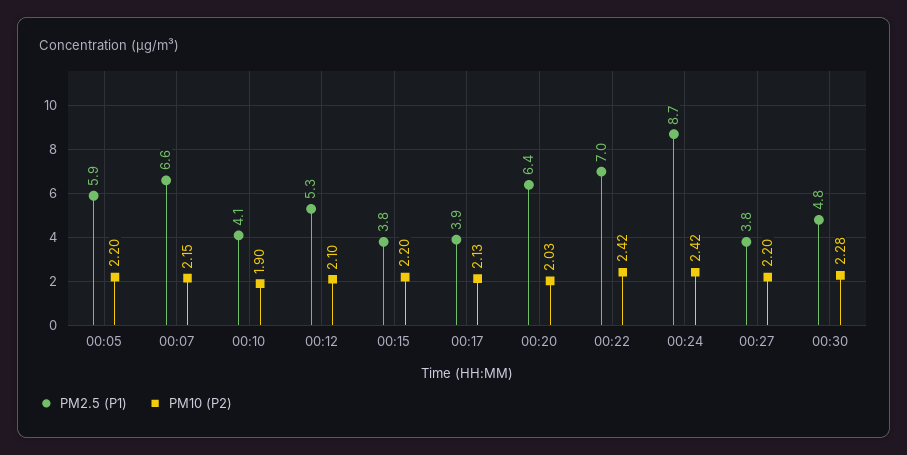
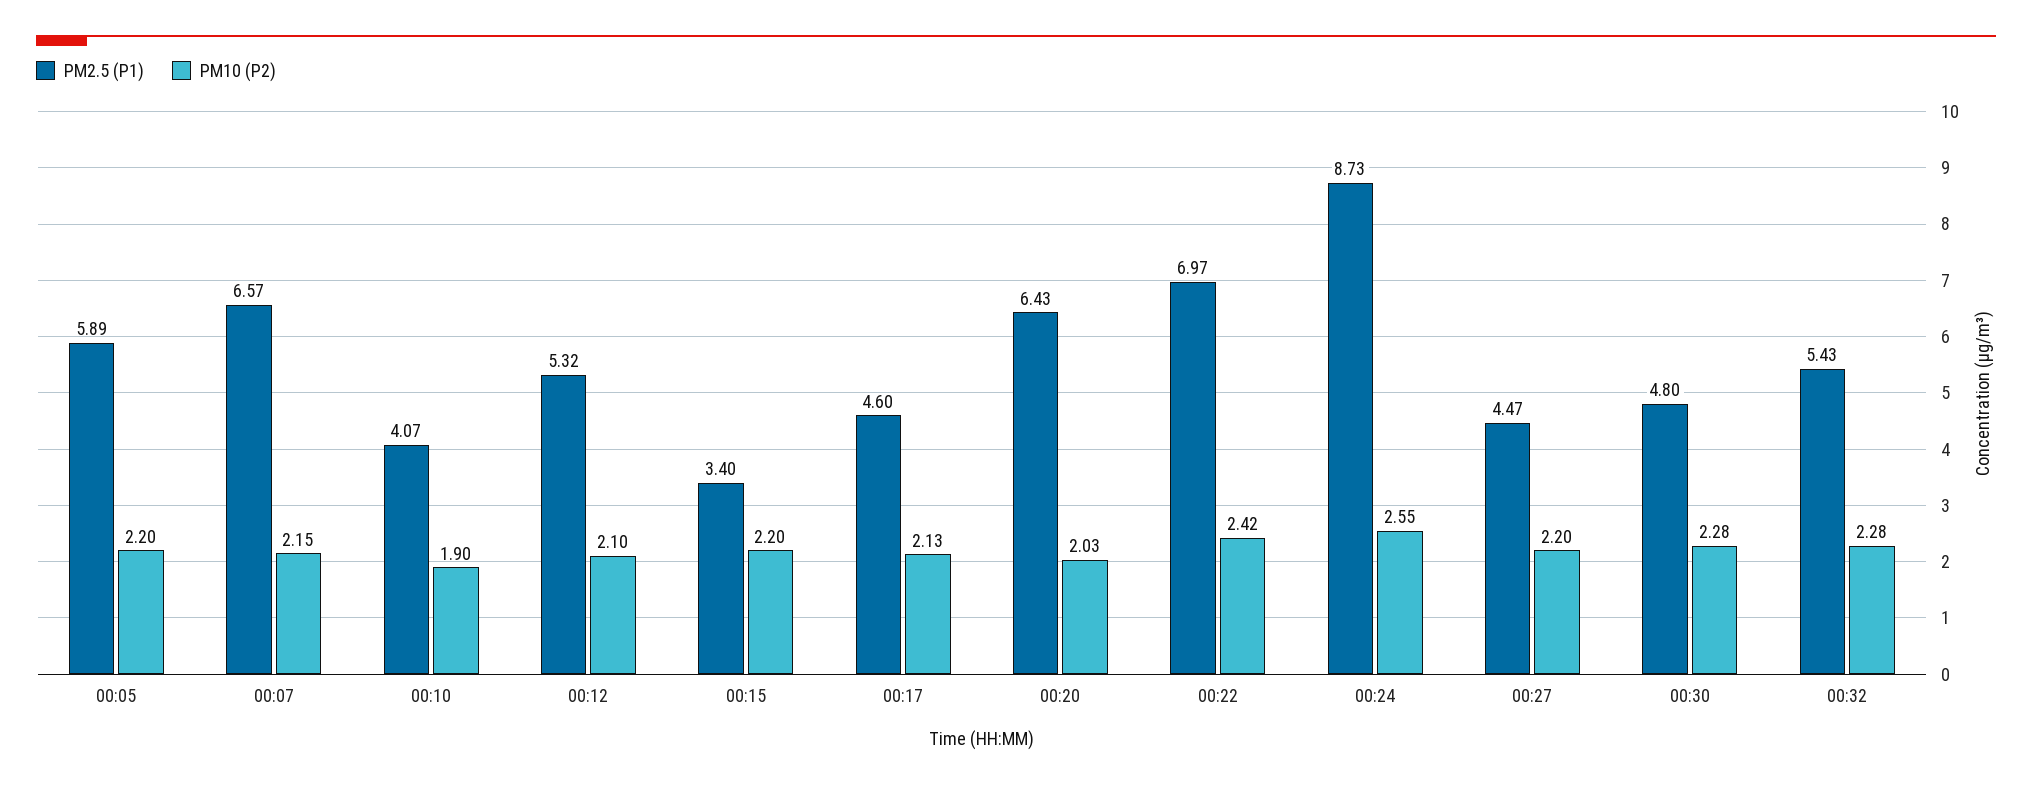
PM2.5 (P1), 00:15: 3.8 -> 3.4
PM2.5 (P1), 00:17: 3.9 -> 4.6
PM10 (P2), 00:24: 2.42 -> 2.55
PM2.5 (P1), 00:27: 3.8 -> 4.47
PM2.5 (P1), 00:32: none -> 5.43
PM10 (P2), 00:32: none -> 2.28

